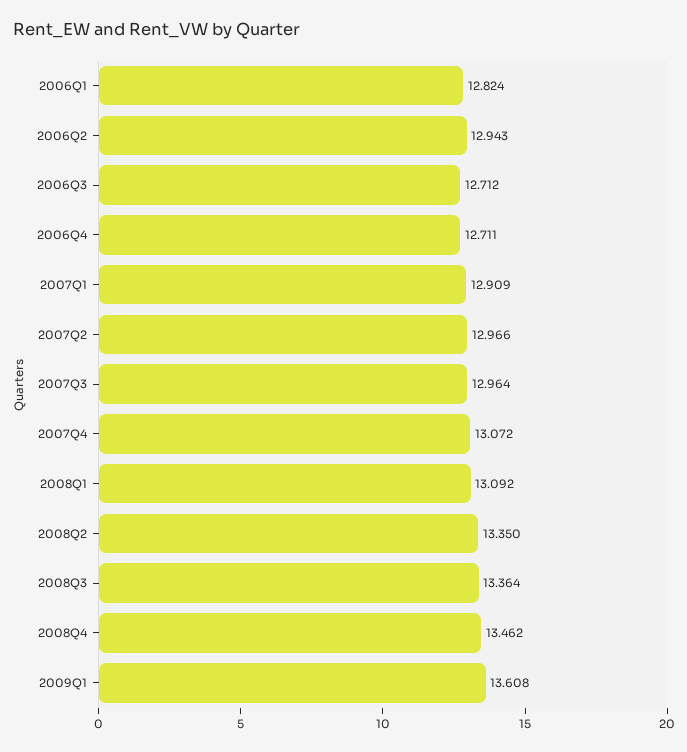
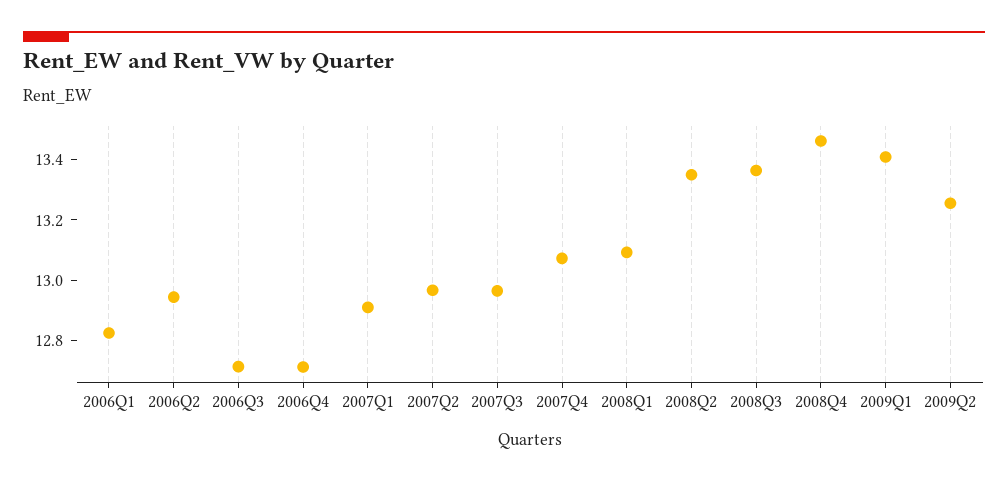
2009Q1: 13.608 -> 13.4
2009Q2: none -> 13.25

